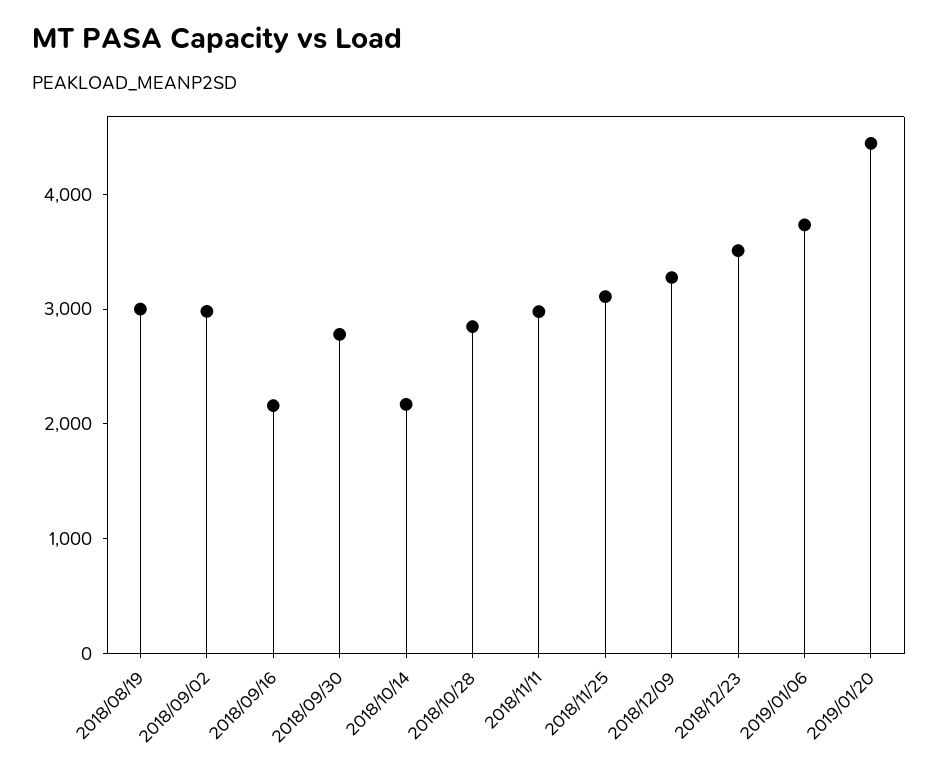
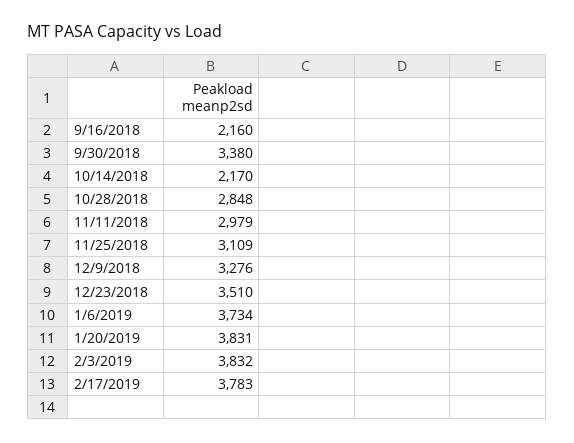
2018/08/19: 3000 -> none
2018/09/02: 3000 -> none
2018/09/30: 2800 -> 3380
2019/01/20: 4400 -> 3831
2/3/2019: none -> 3832
2/17/2019: none -> 3783

